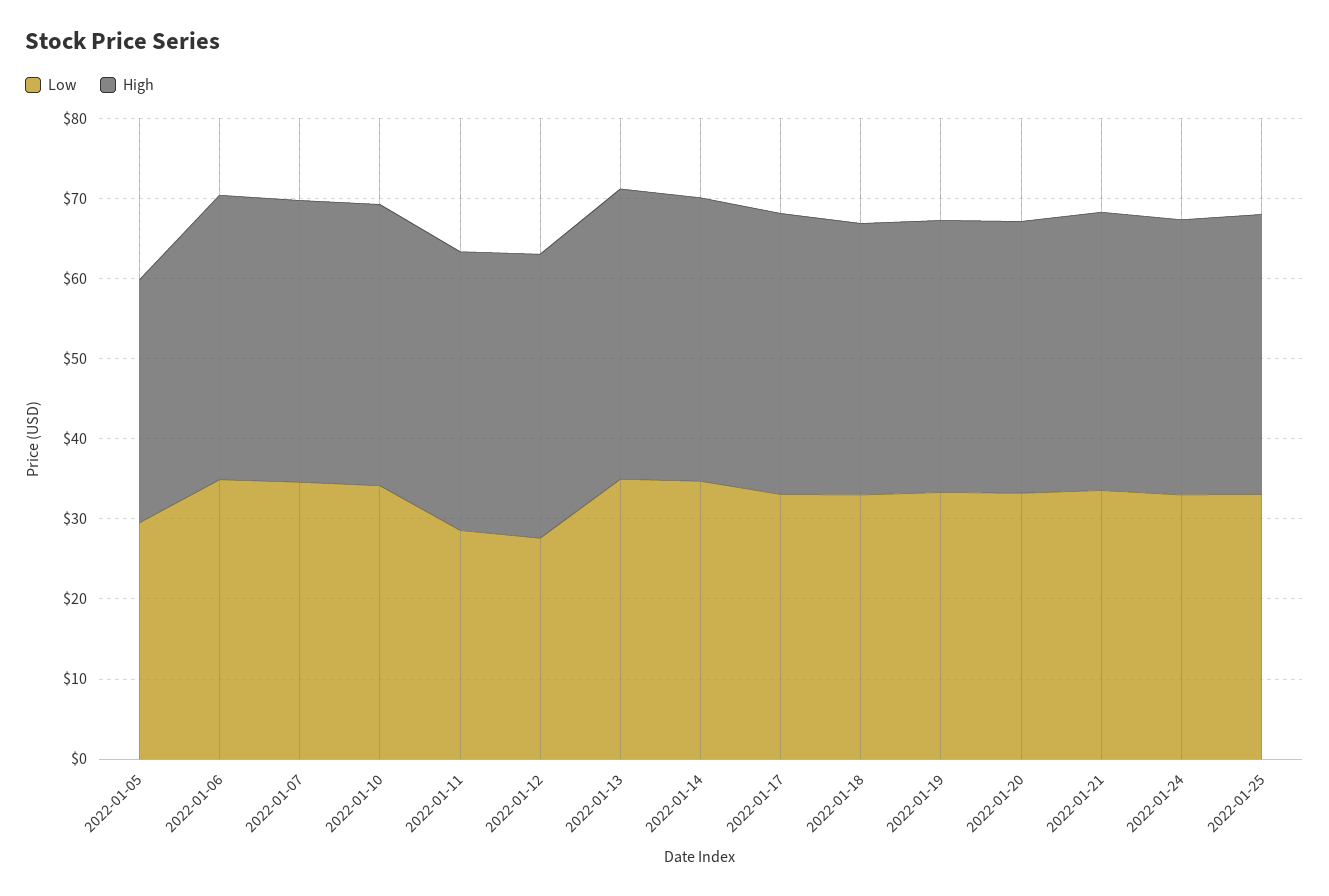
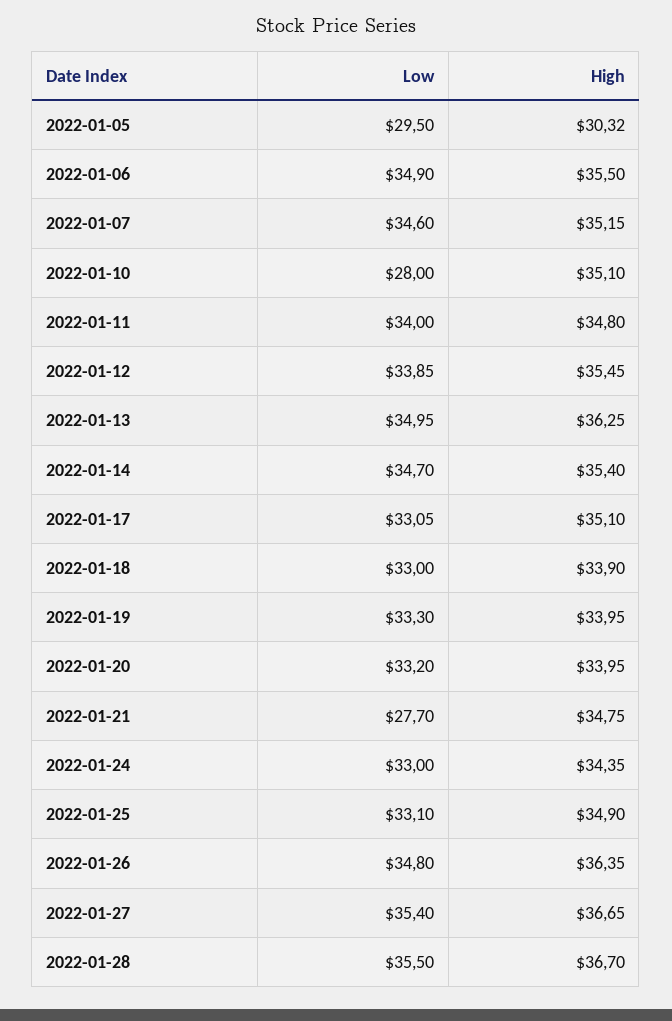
Low, 2022-01-10: 34 -> 28
Low, 2022-01-11: 28 -> 34
Low, 2022-01-12: 28 -> 33.85
Low, 2022-01-21: 34 -> 27.7
Low, 2022-01-26: none -> 34.8
High, 2022-01-26: none -> 36.35
Low, 2022-01-27: none -> 35.4
High, 2022-01-27: none -> 36.65
Low, 2022-01-28: none -> 35.5
High, 2022-01-28: none -> 36.7

